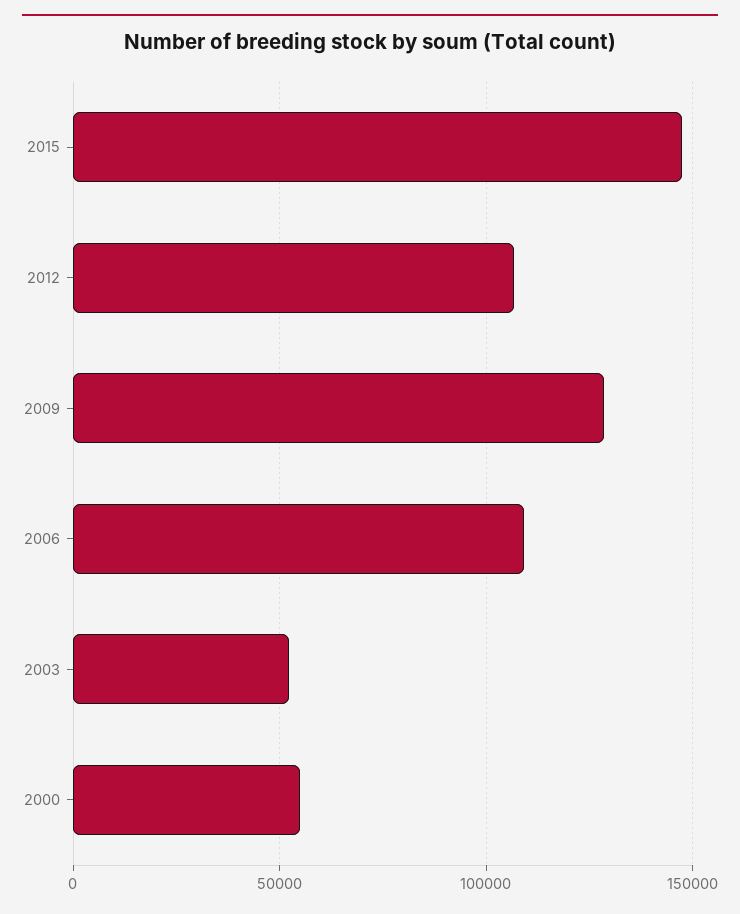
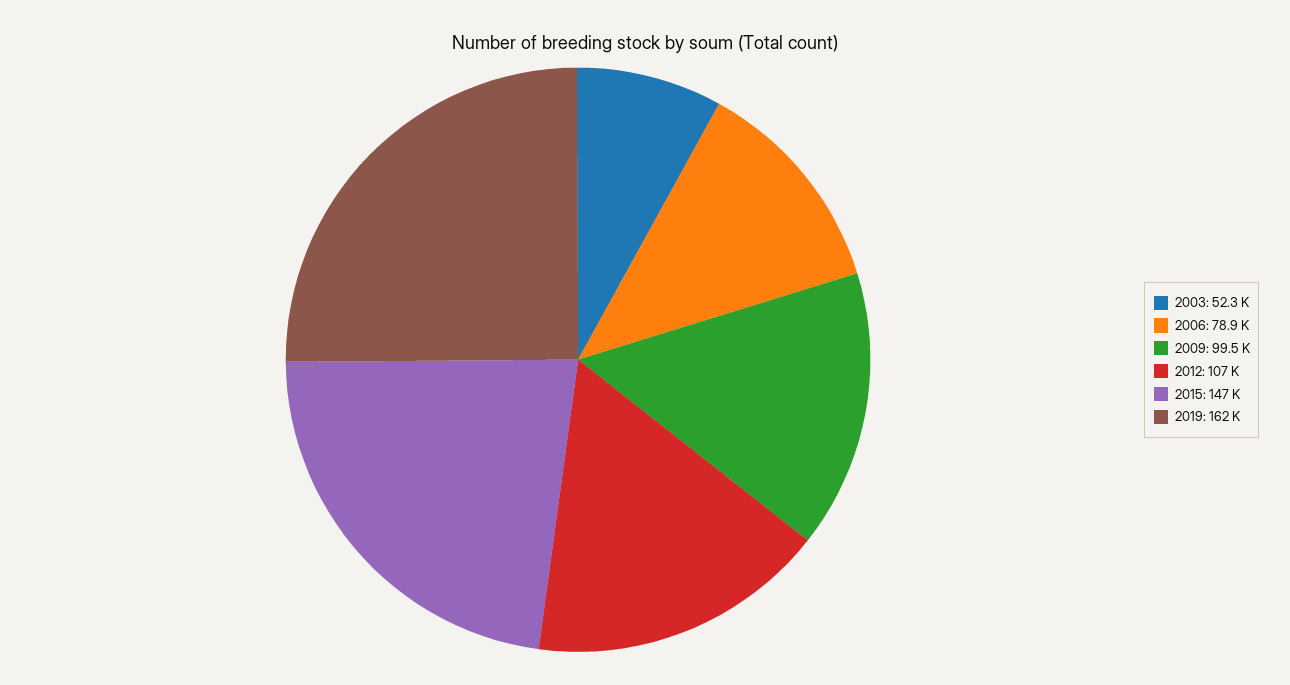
2009: 130000 -> 99500
2006: 110000 -> 78900
2000: 55000 -> none
2019: none -> 162000

